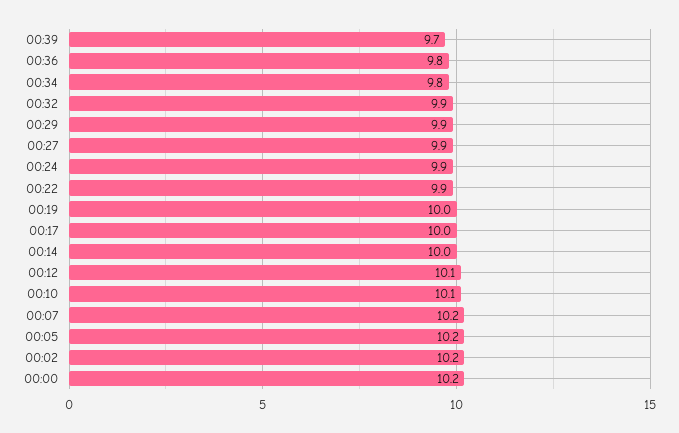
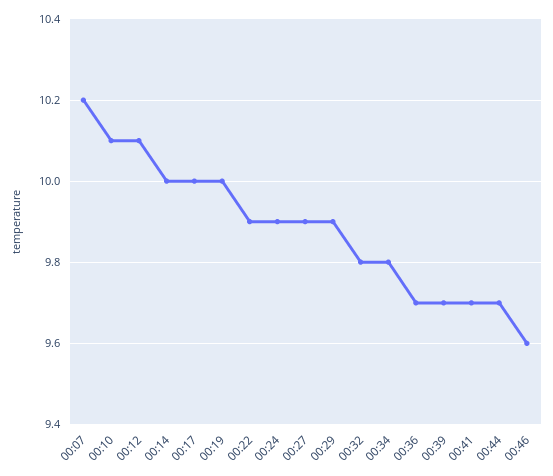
00:36: 9.8 -> 9.7
00:32: 9.9 -> 9.8
00:05: 10.2 -> none
00:02: 10.2 -> none
00:00: 10.2 -> none
00:41: none -> 9.7
00:44: none -> 9.7
00:46: none -> 9.6

